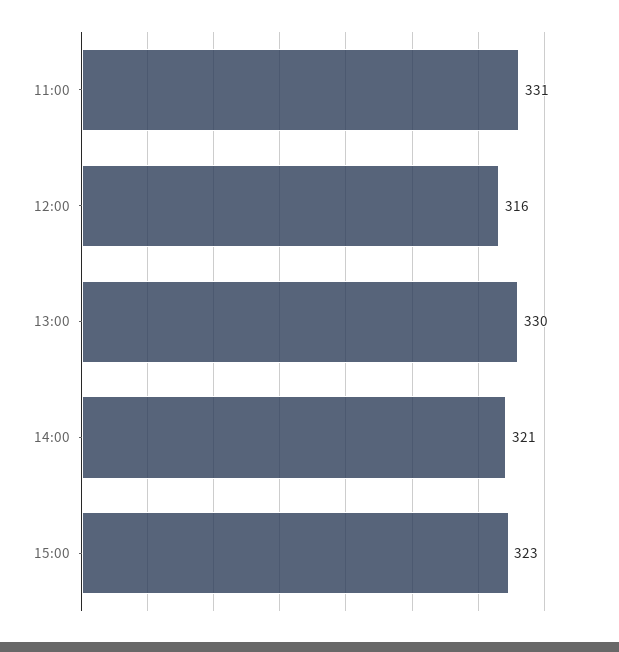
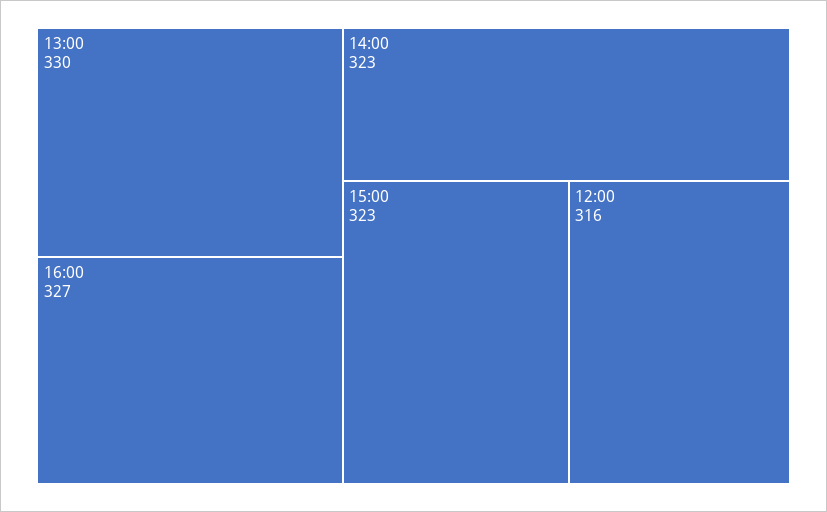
11:00: 331 -> none
14:00: 321 -> 323
16:00: none -> 327

